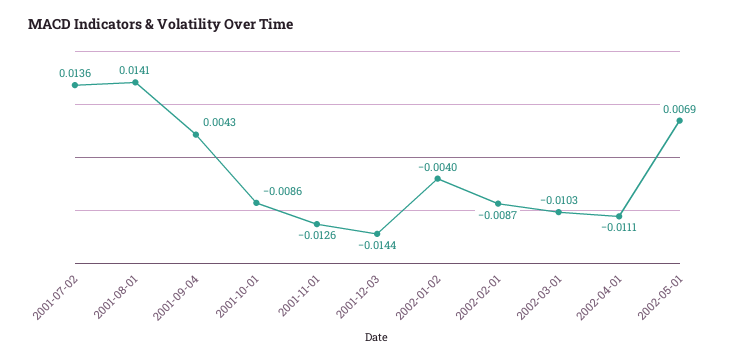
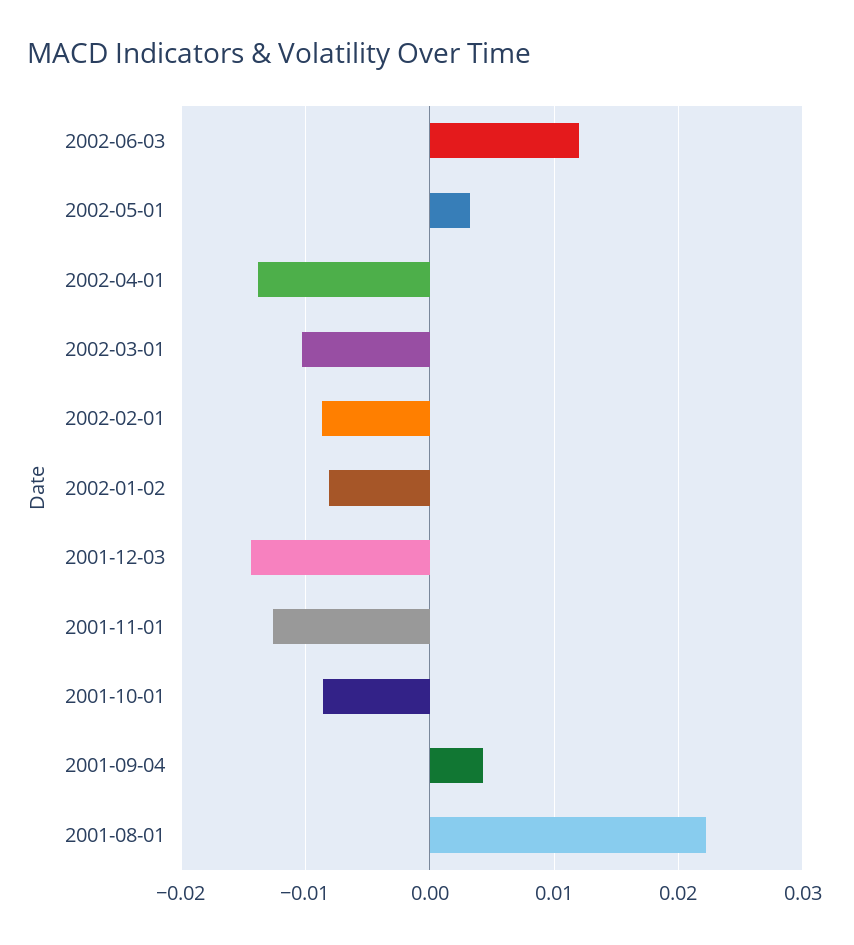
2001-07-02: 0.0136 -> none
2001-08-01: 0.0141 -> 0.022
2002-01-02: -0.004 -> -0.008
2002-04-01: -0.0111 -> -0.014
2002-05-01: 0.0069 -> 0.003
2002-06-03: none -> 0.012

